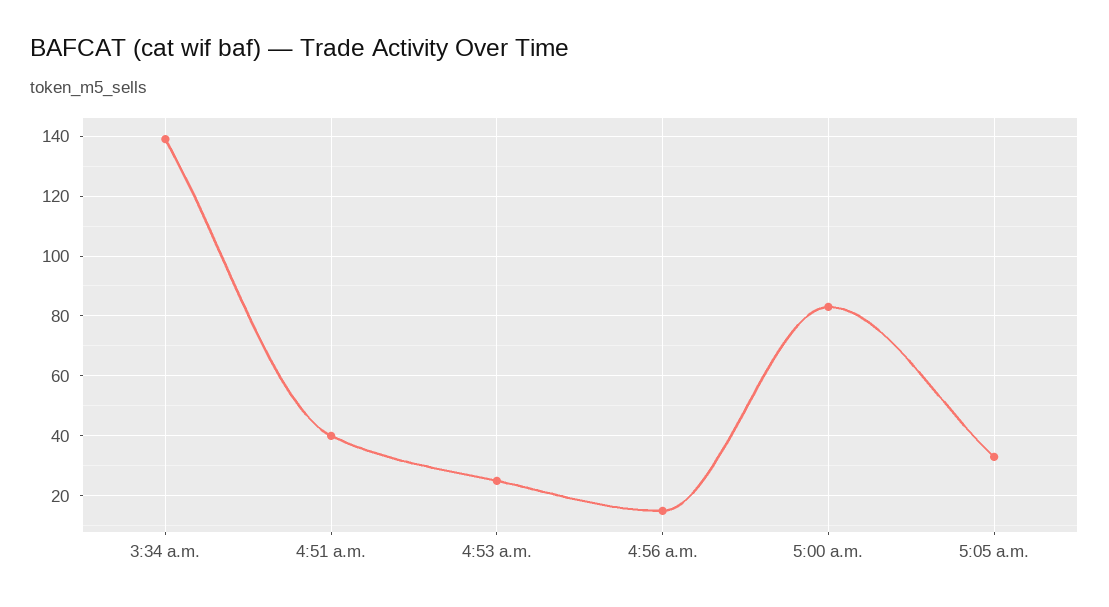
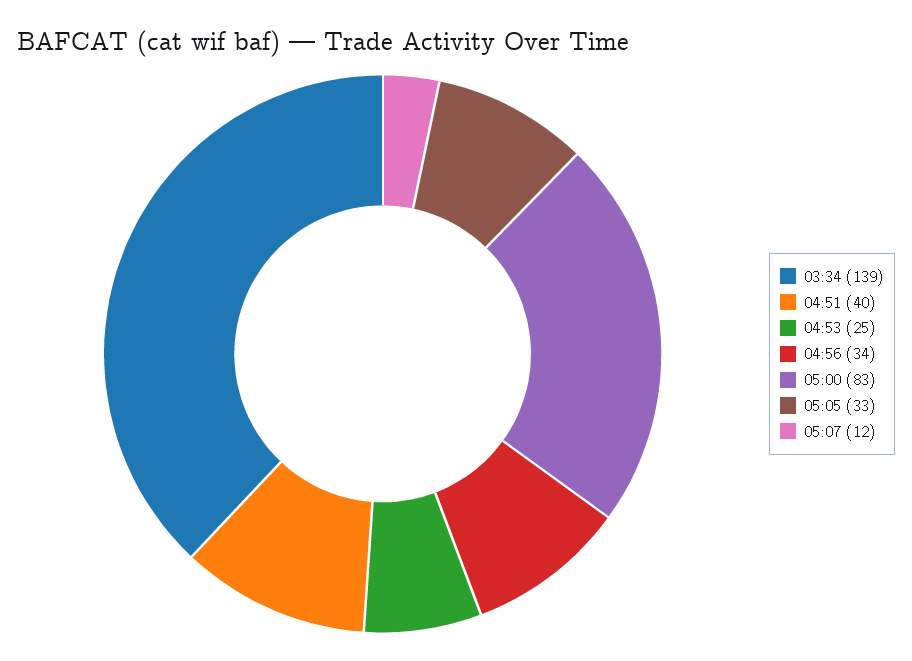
4:56 a.m.: 15 -> 34
05:07: none -> 12

